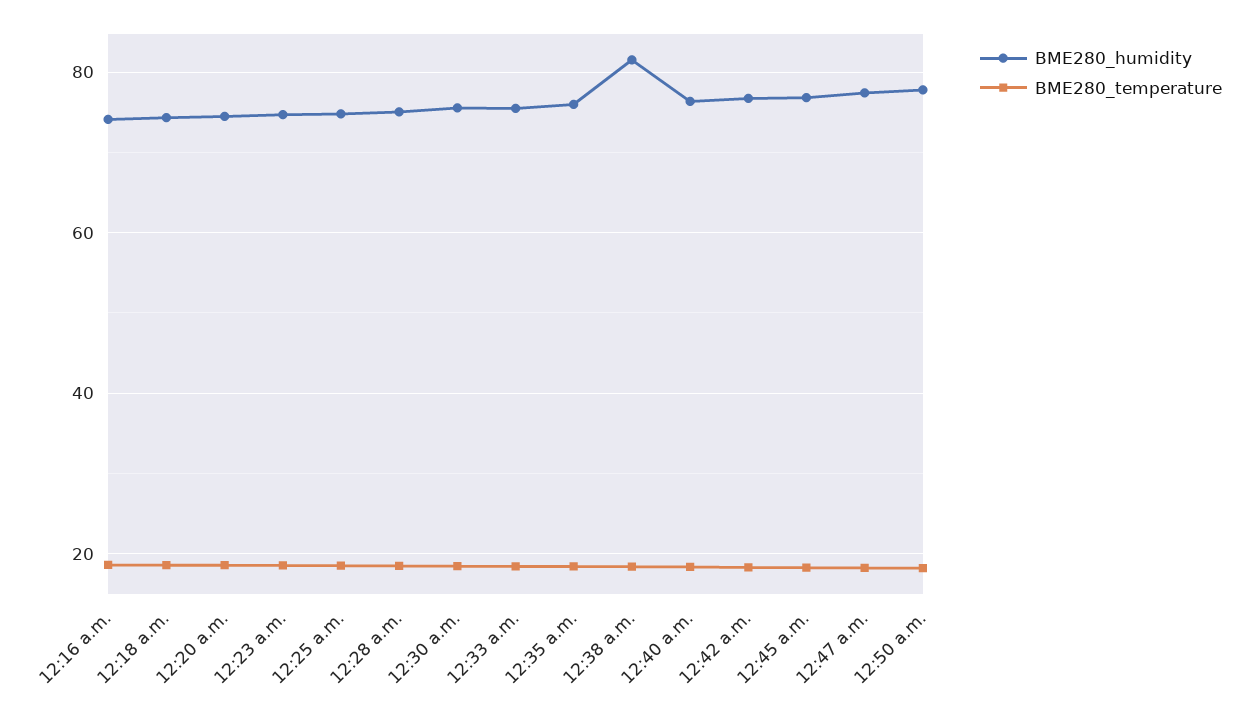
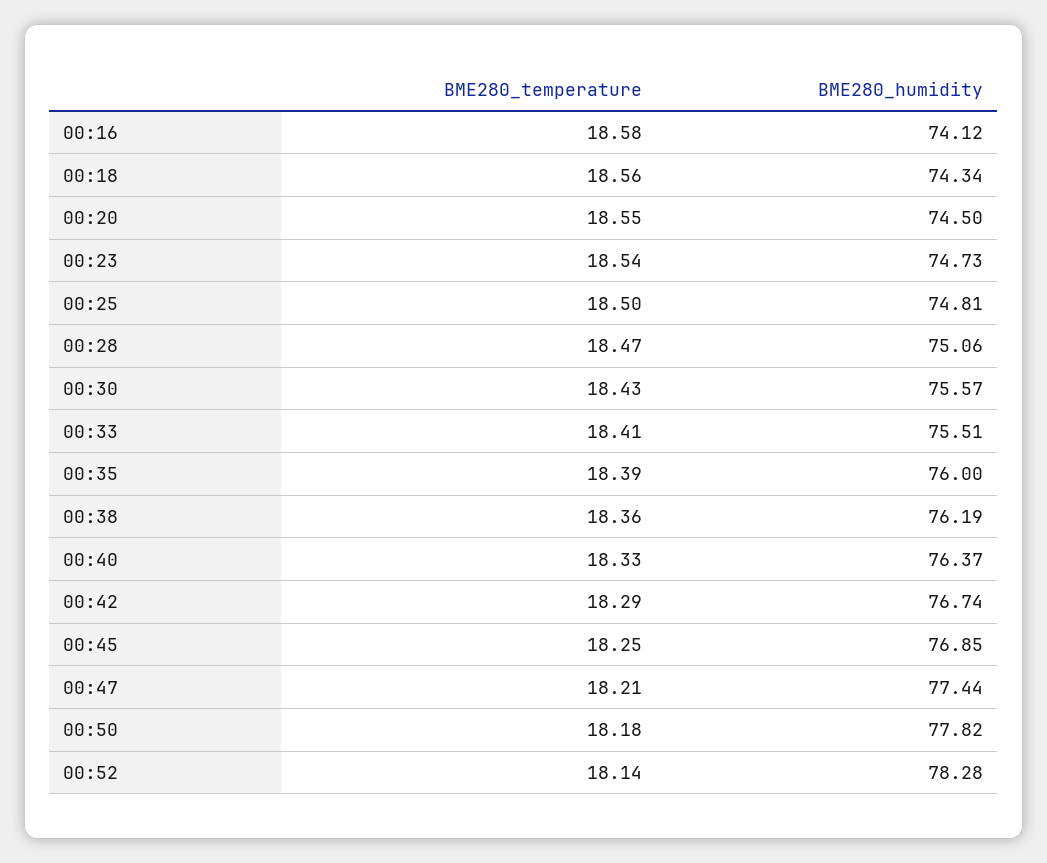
BME280_humidity, 12:38 a.m.: 82 -> 76.19
BME280_temperature, 00:52: none -> 18.14
BME280_humidity, 00:52: none -> 78.28

